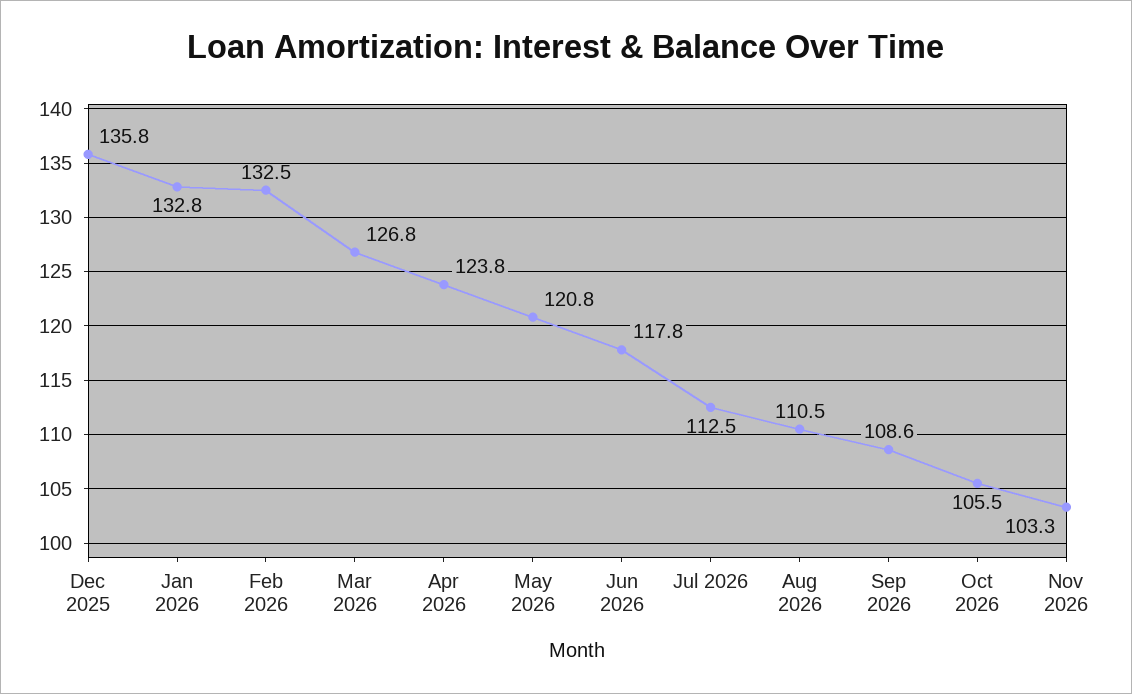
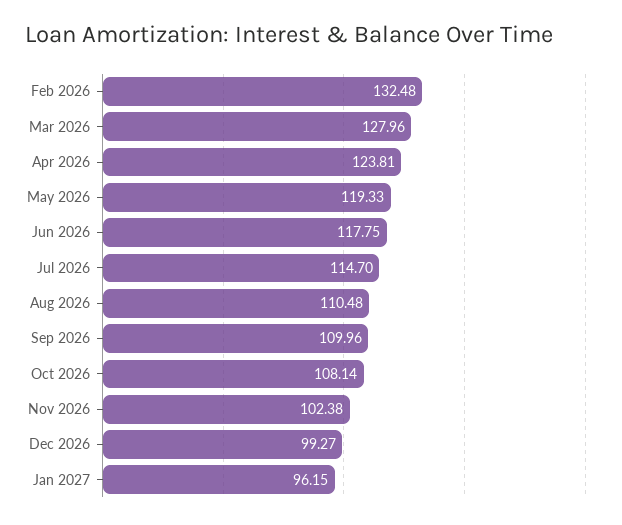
Dec 2025: 135.8 -> none
Jan 2026: 132.8 -> none
Mar 2026: 126.8 -> 127.96
May 2026: 120.8 -> 119.33
Jul 2026: 112.5 -> 114.7
Sep 2026: 108.6 -> 109.96
Oct 2026: 105.5 -> 108.14
Nov 2026: 103.3 -> 102.38
Dec 2026: none -> 99.27
Jan 2027: none -> 96.15

